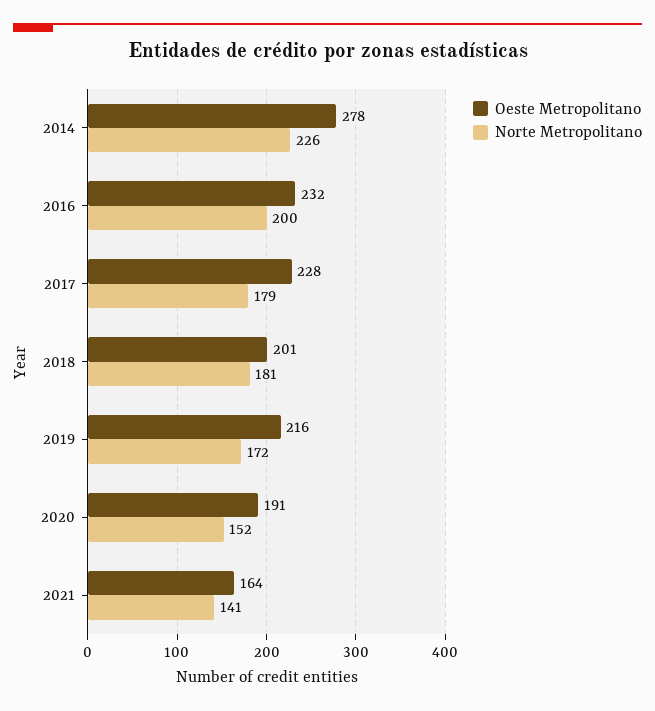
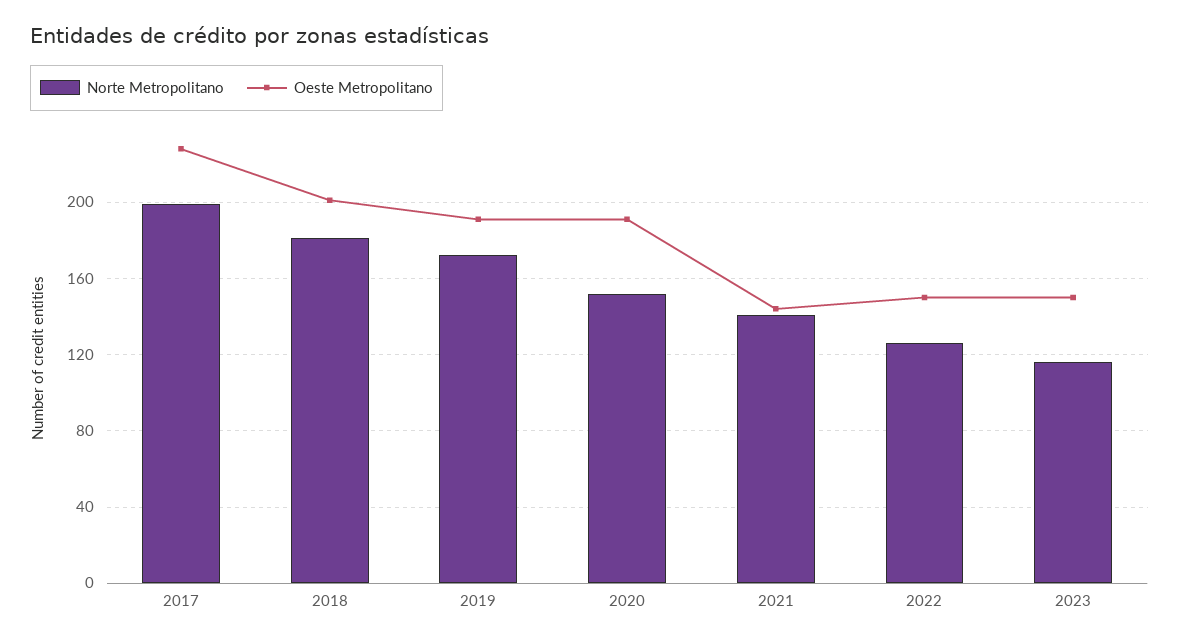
Oeste Metropolitano, 2014: 278 -> none
Norte Metropolitano, 2014: 226 -> none
Oeste Metropolitano, 2016: 232 -> none
Norte Metropolitano, 2016: 200 -> none
Norte Metropolitano, 2017: 179 -> 200
Oeste Metropolitano, 2019: 216 -> 190
Oeste Metropolitano, 2021: 164 -> 145
Norte Metropolitano, 2022: none -> 125
Oeste Metropolitano, 2022: none -> 150
Norte Metropolitano, 2023: none -> 115
Oeste Metropolitano, 2023: none -> 150

